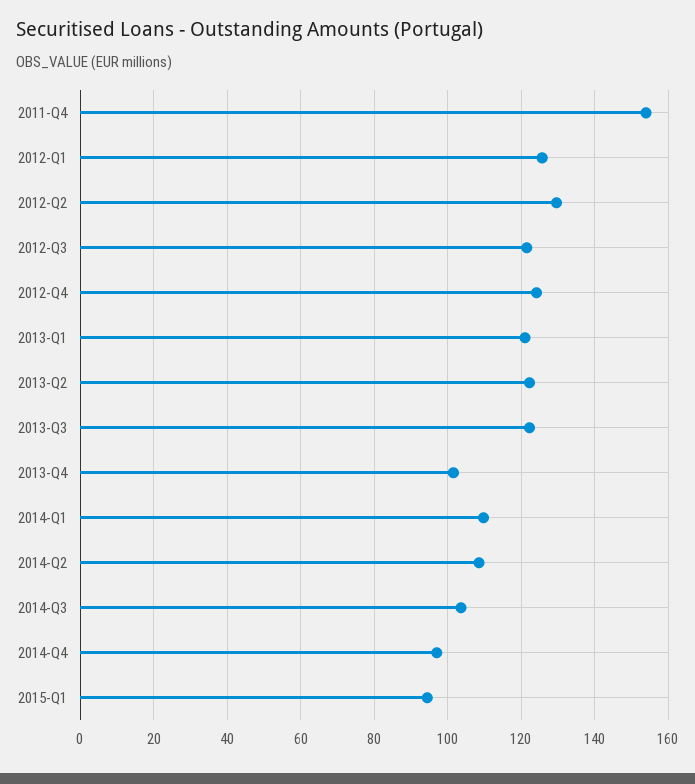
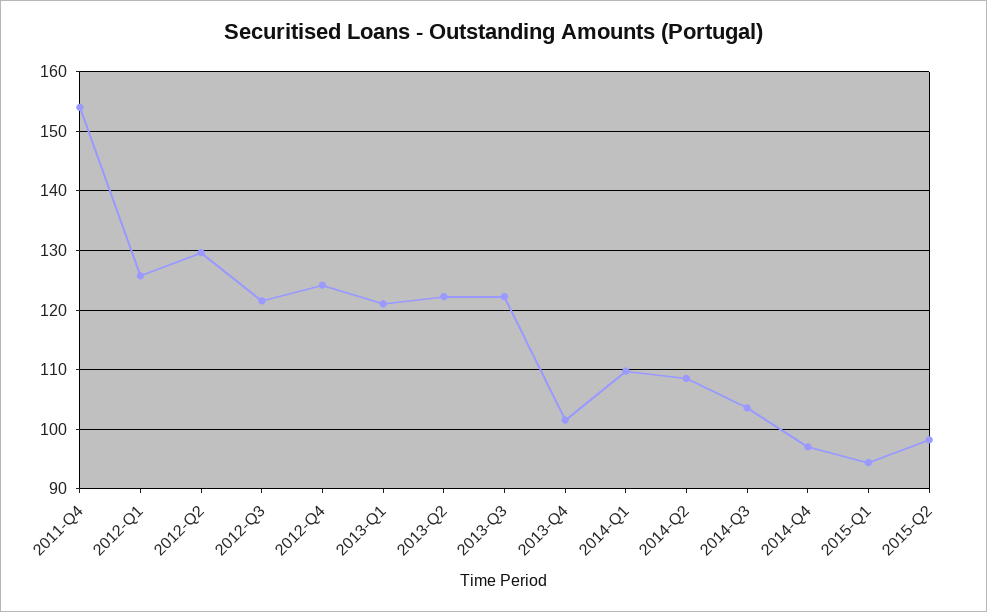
2015-Q2: none -> 98

